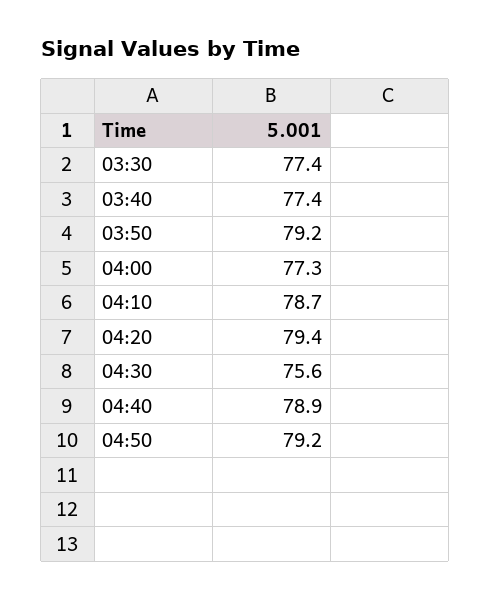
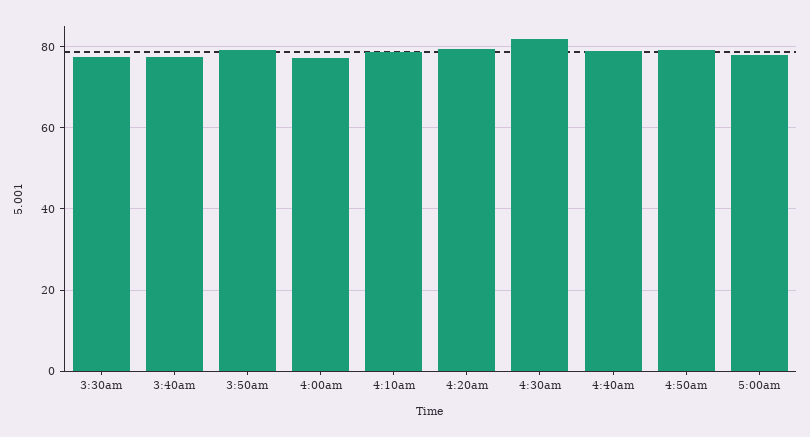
04:30: 75.6 -> 82
5:00am: none -> 78

